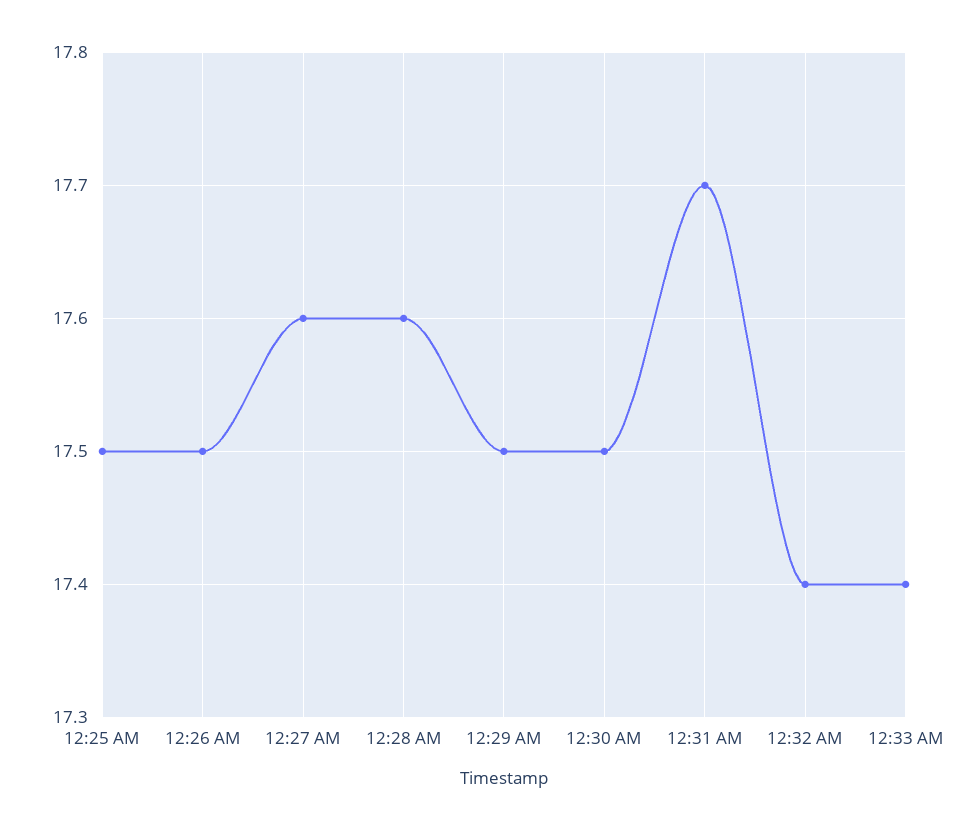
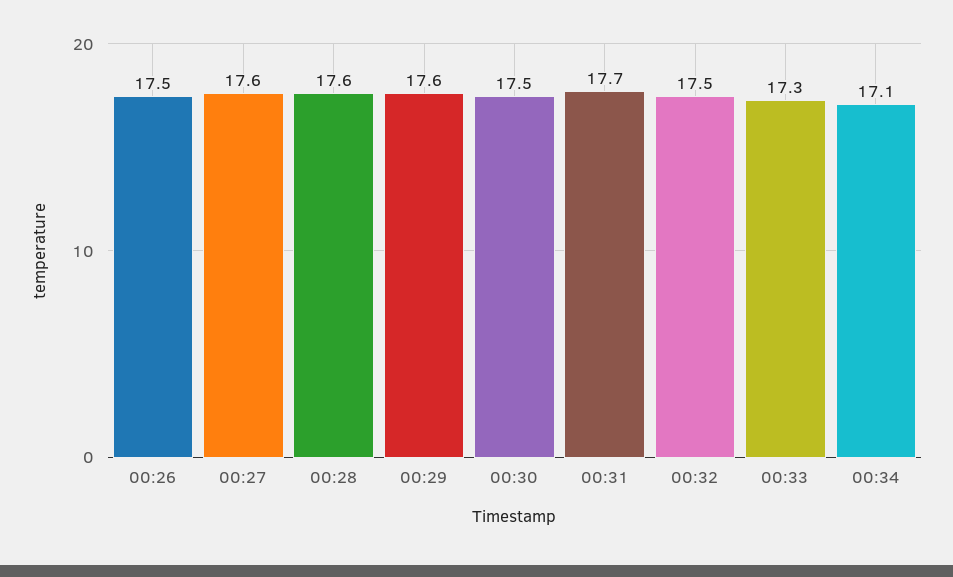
12:25 AM: 17.5 -> none
12:29 AM: 17.5 -> 17.6
12:32 AM: 17.4 -> 17.5
12:33 AM: 17.4 -> 17.3
00:34: none -> 17.1

